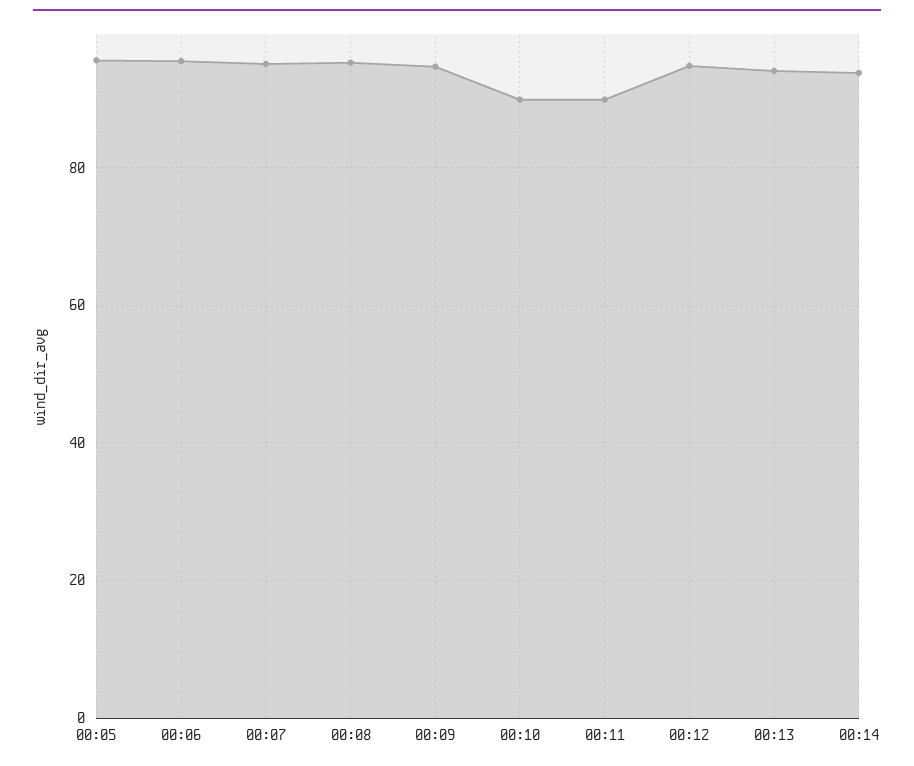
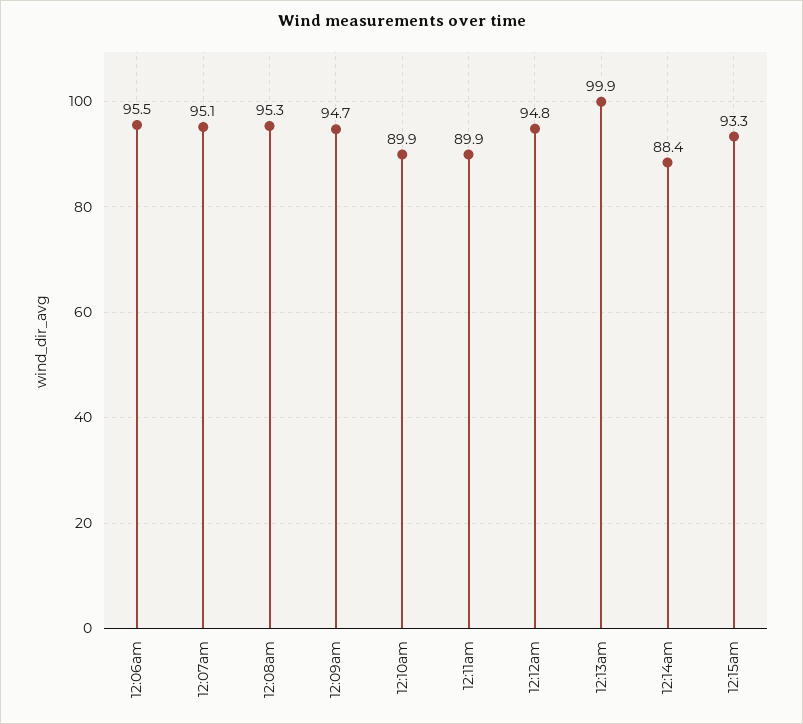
00:05: 96 -> none
00:13: 94 -> 99.9
00:14: 94 -> 88.4
12:15am: none -> 93.3

